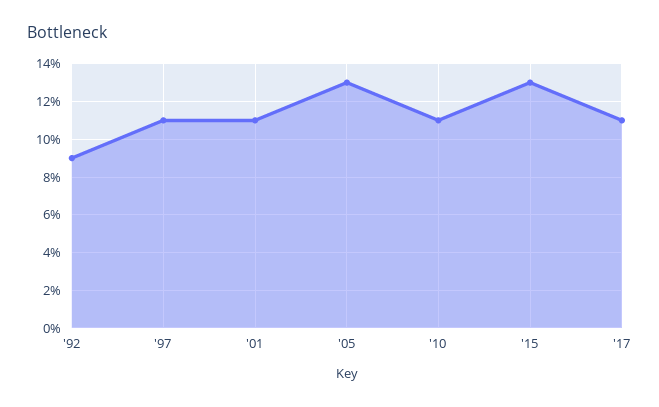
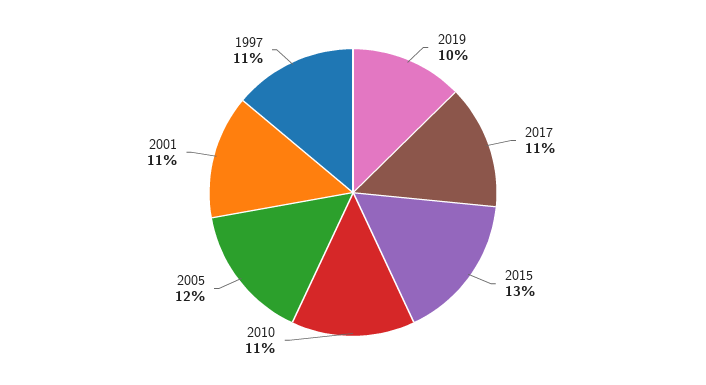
'92: 9 -> none
'05: 13 -> 12
2019: none -> 10

